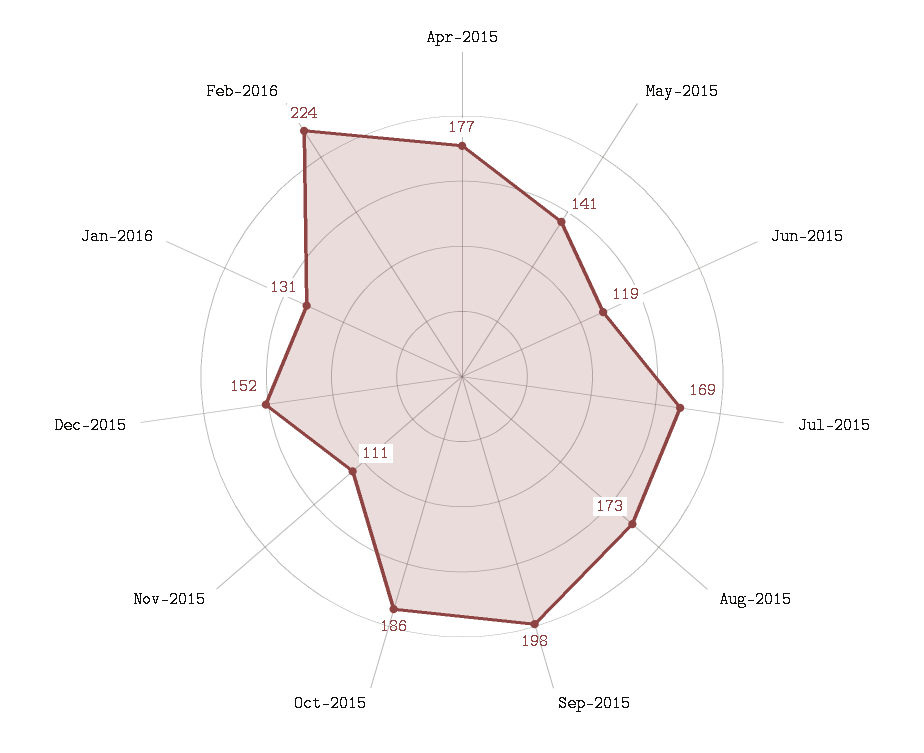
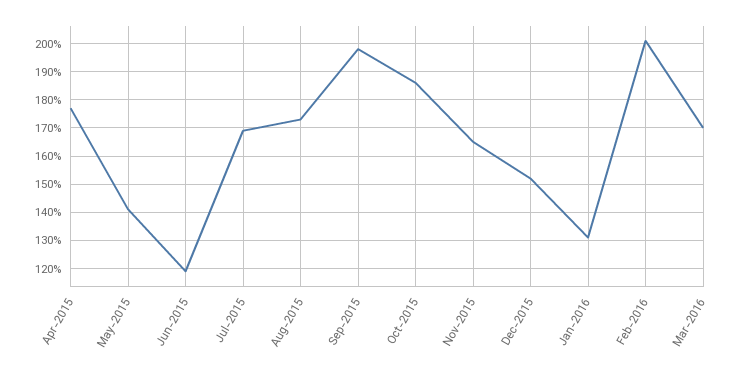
Nov-2015: 111 -> 165
Feb-2016: 224 -> 200
Mar-2016: none -> 170

